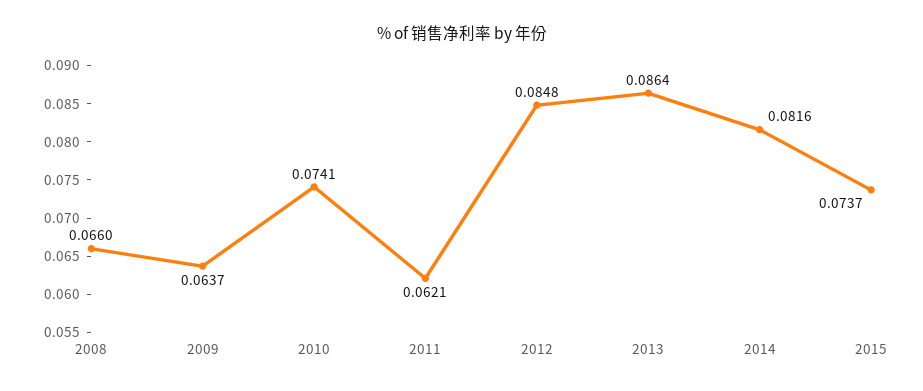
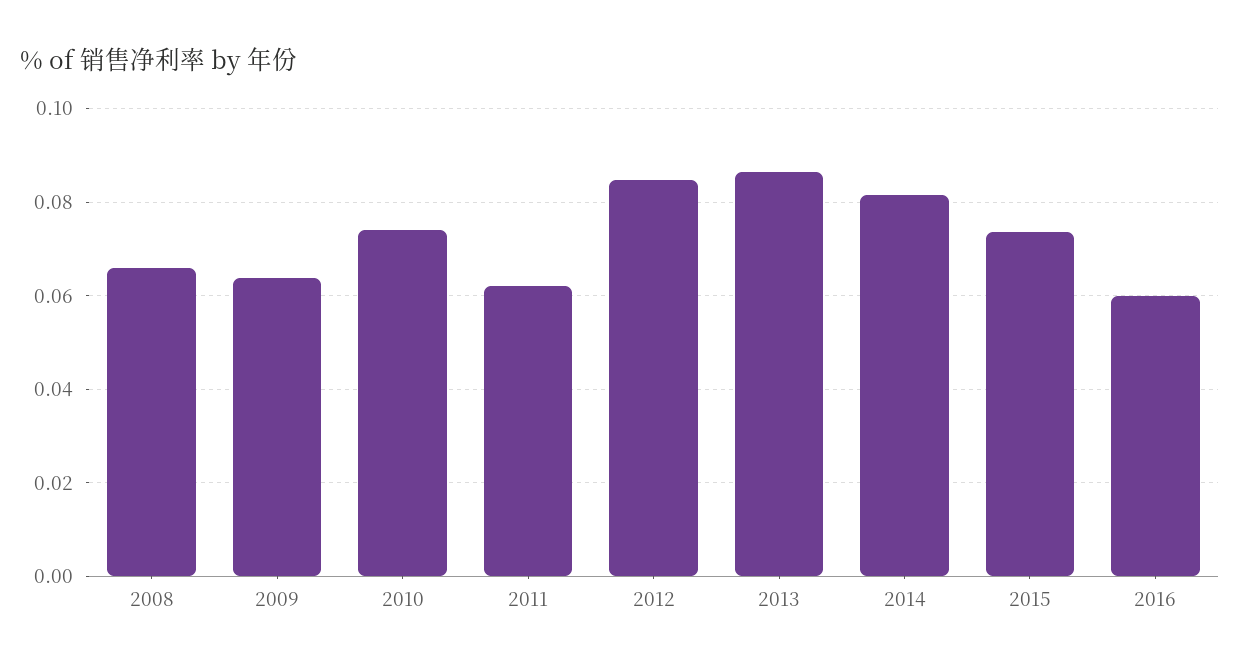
2016: none -> 0.06

